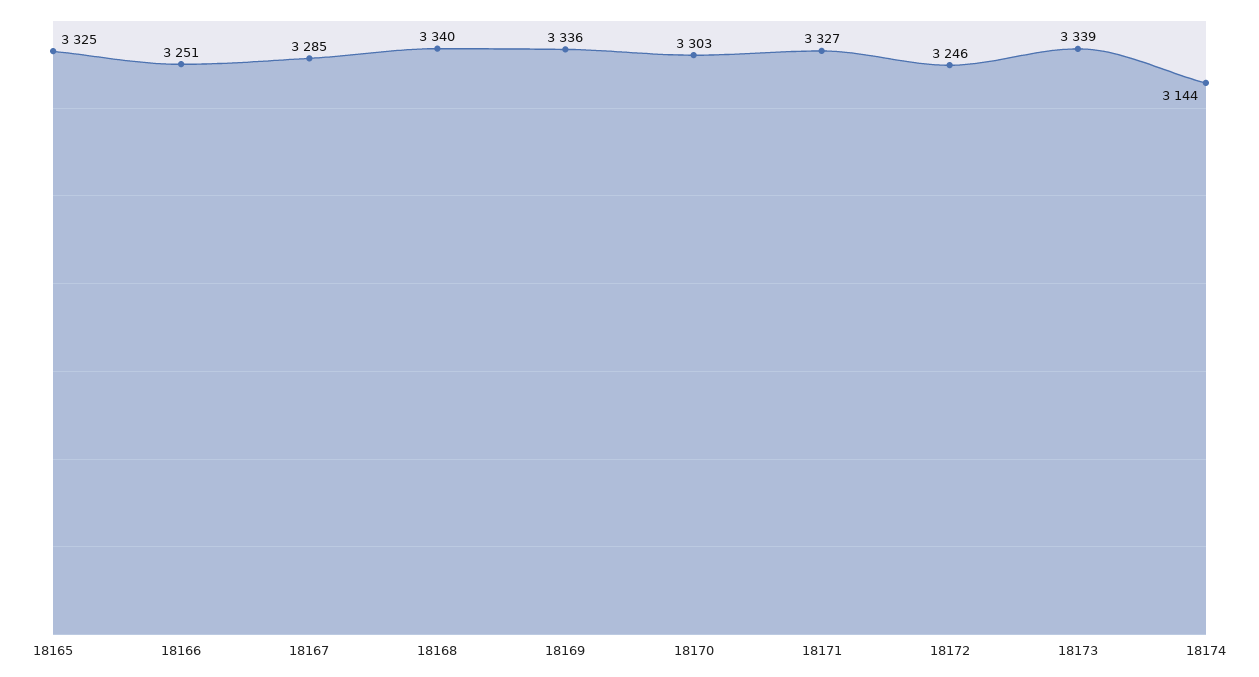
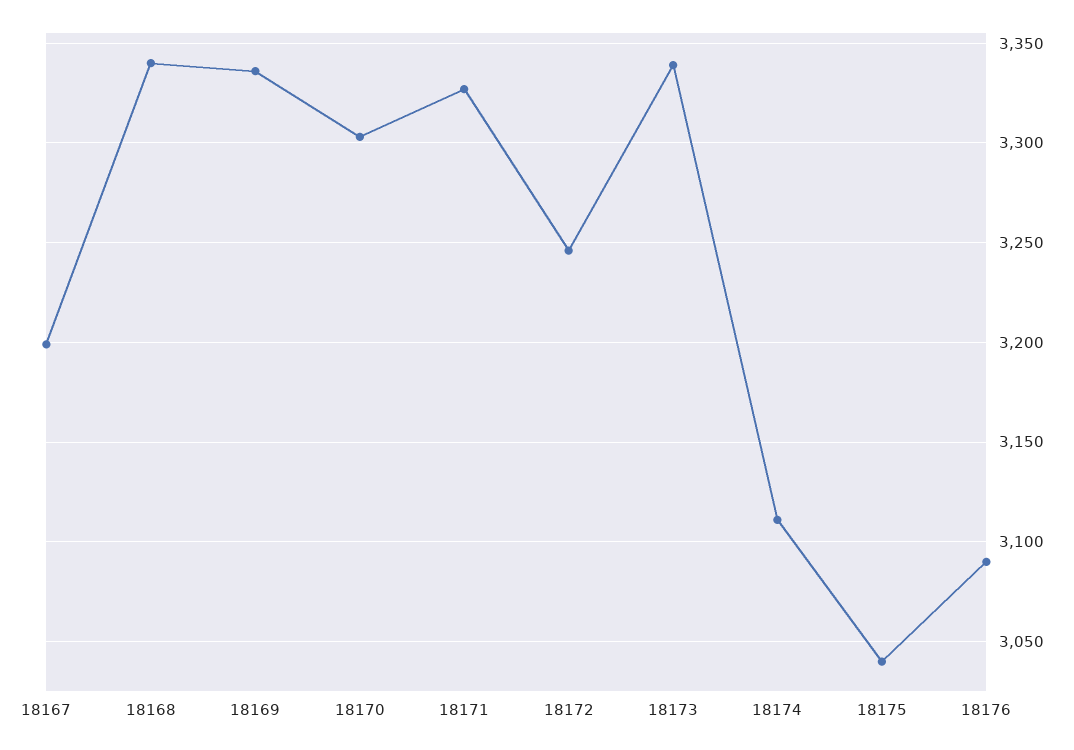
18165: 3325 -> none
18166: 3251 -> none
18167: 3285 -> 3200
18174: 3144 -> 3110
18175: none -> 3040
18176: none -> 3090

